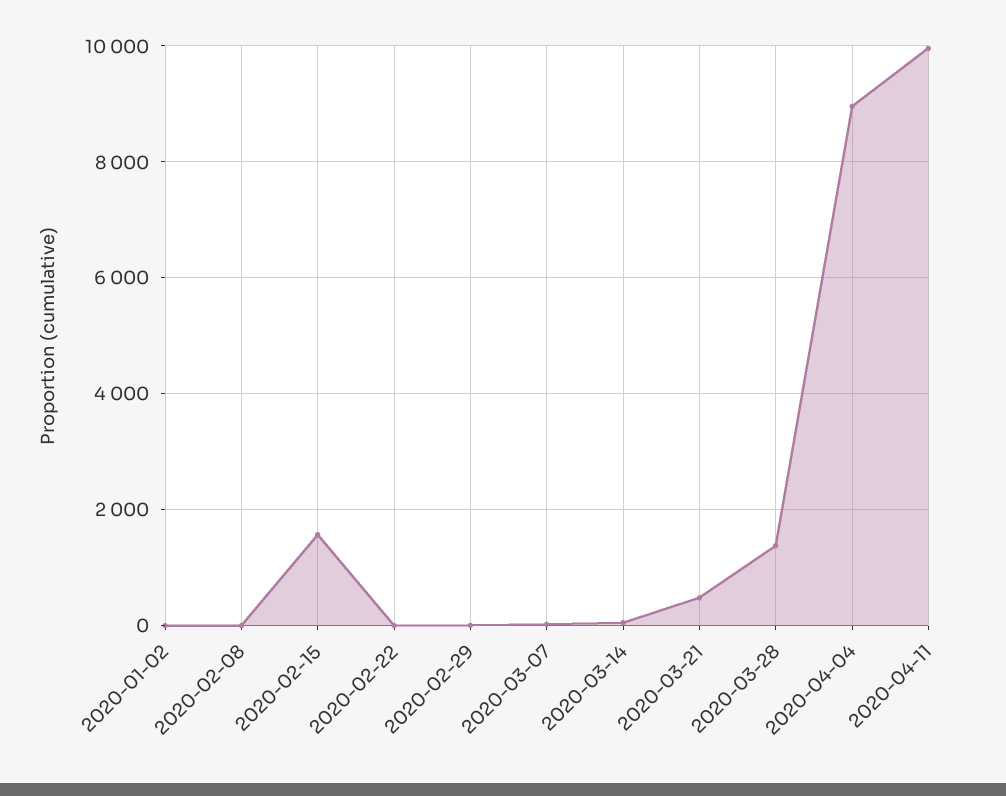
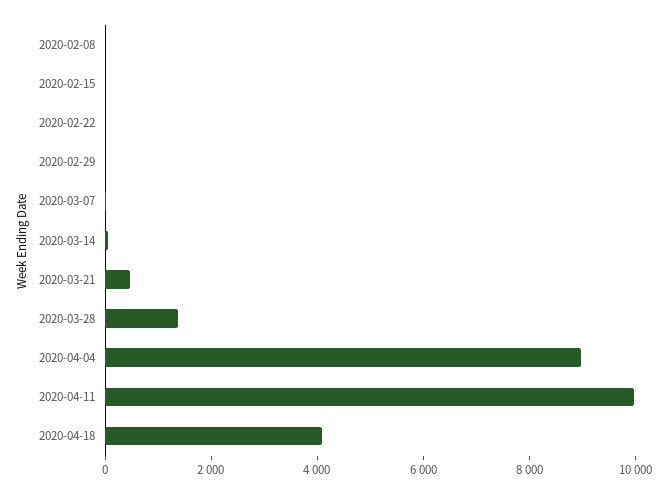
2020-01-02: 0 -> none
2020-02-15: 1600 -> 0
2020-04-18: none -> 4000

